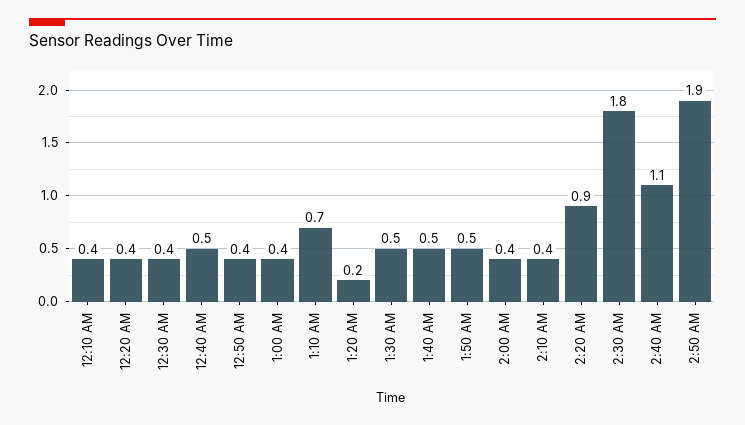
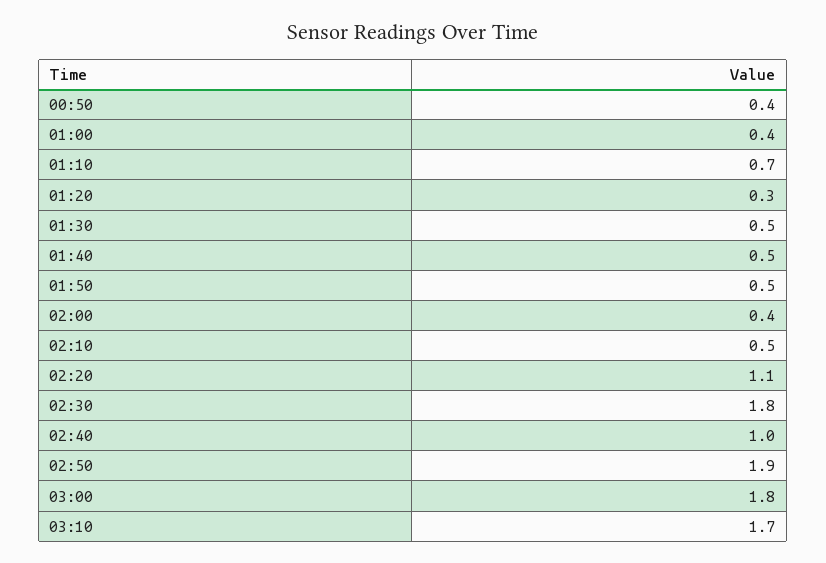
12:10 AM: 0.4 -> none
12:20 AM: 0.4 -> none
12:30 AM: 0.4 -> none
12:40 AM: 0.5 -> none
1:20 AM: 0.2 -> 0.3
2:10 AM: 0.4 -> 0.5
2:20 AM: 0.9 -> 1.1
2:40 AM: 1.1 -> 1
03:00: none -> 1.8
03:10: none -> 1.7

